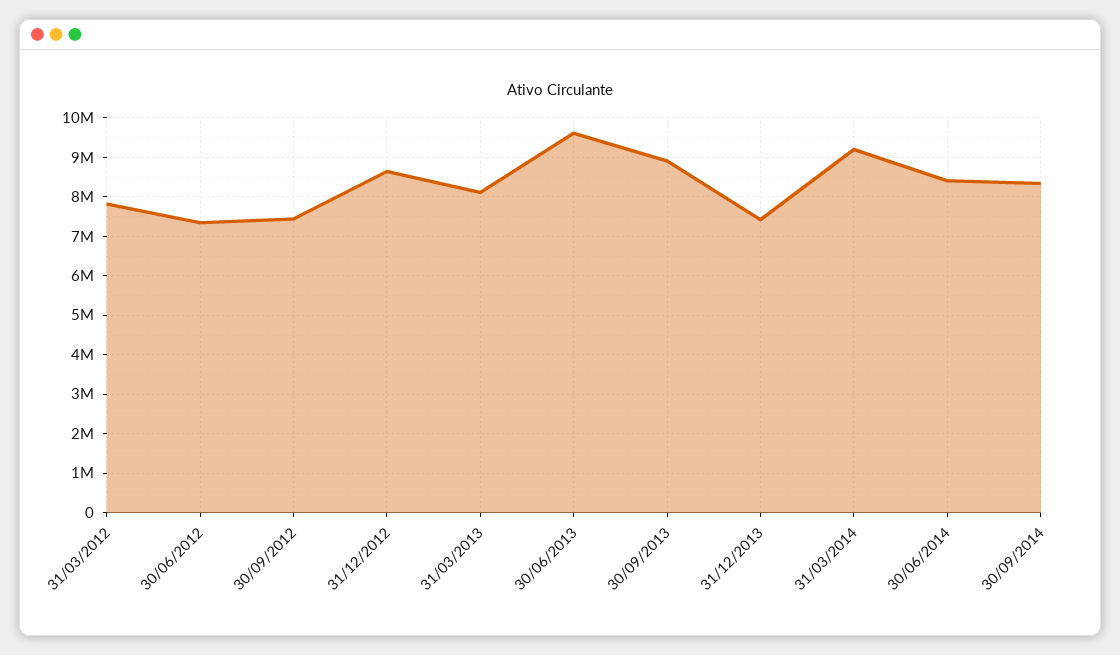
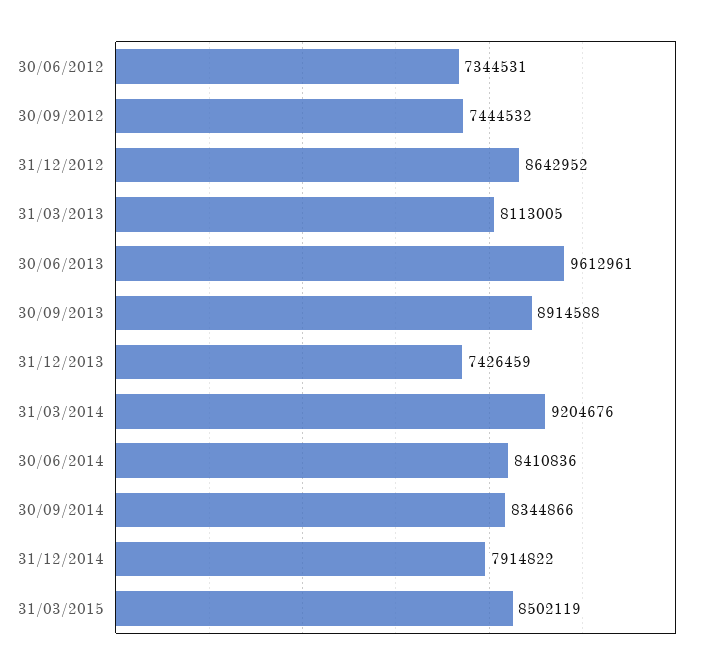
31/03/2012: 7800000 -> none
31/12/2014: none -> 7914822
31/03/2015: none -> 8502119

